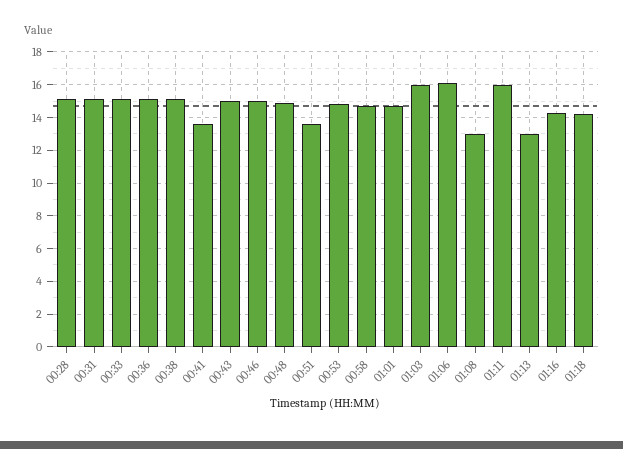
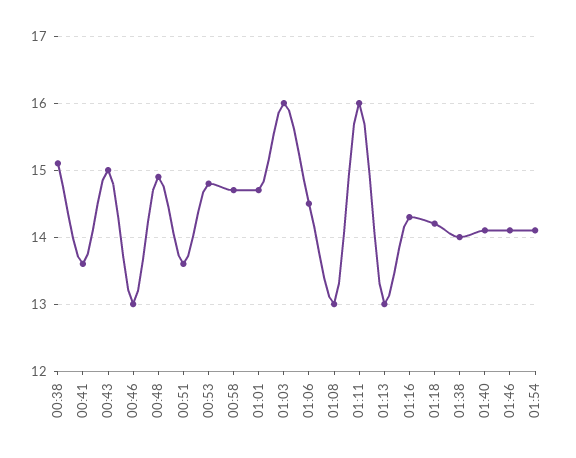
00:28: 15 -> none
00:31: 15 -> none
00:33: 15 -> none
00:36: 15 -> none
00:46: 15 -> 13
01:06: 16 -> 14.5
01:38: none -> 14
01:40: none -> 14.1
01:46: none -> 14.1
01:54: none -> 14.1

